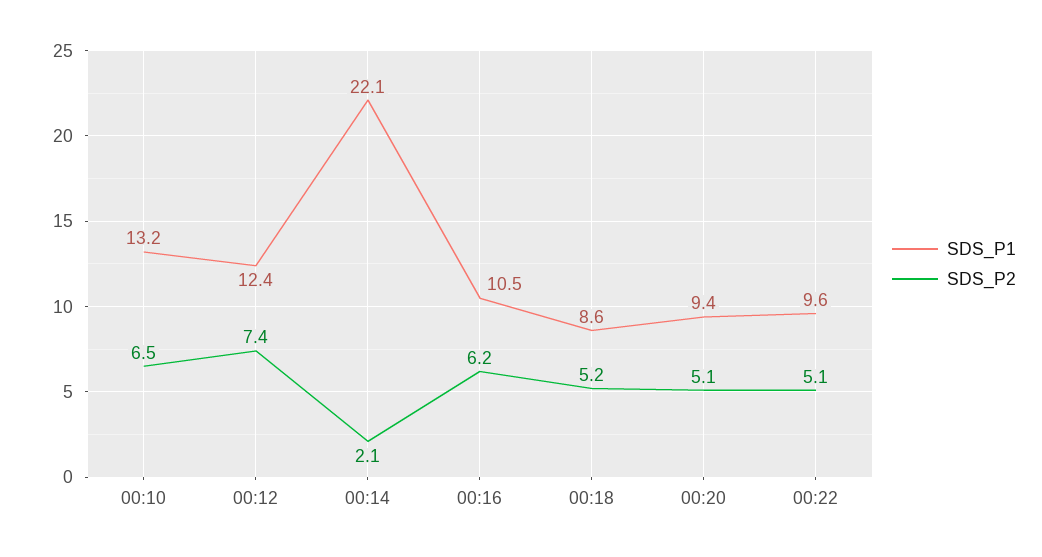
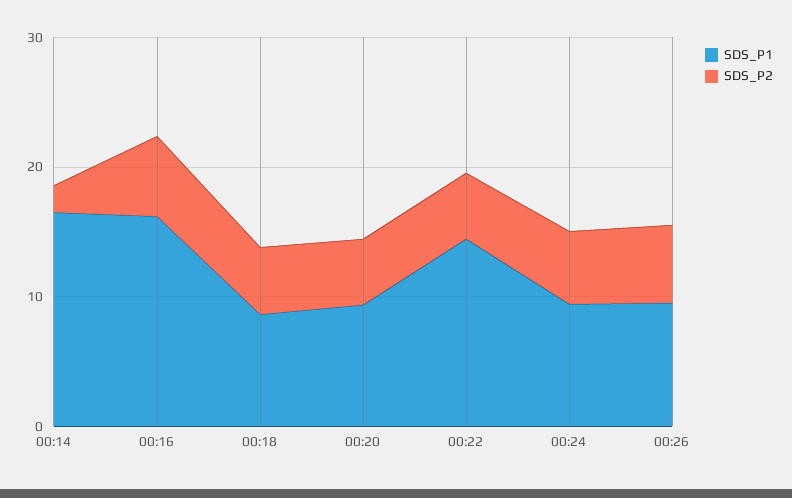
SDS_P1, 00:10: 13.2 -> none
SDS_P2, 00:10: 6.5 -> none
SDS_P1, 00:12: 12.4 -> none
SDS_P2, 00:12: 7.4 -> none
SDS_P1, 00:14: 22.1 -> 16
SDS_P1, 00:16: 10.5 -> 16
SDS_P1, 00:22: 9.6 -> 14
SDS_P1, 00:24: none -> 10
SDS_P2, 00:24: none -> 6
SDS_P1, 00:26: none -> 10
SDS_P2, 00:26: none -> 6

